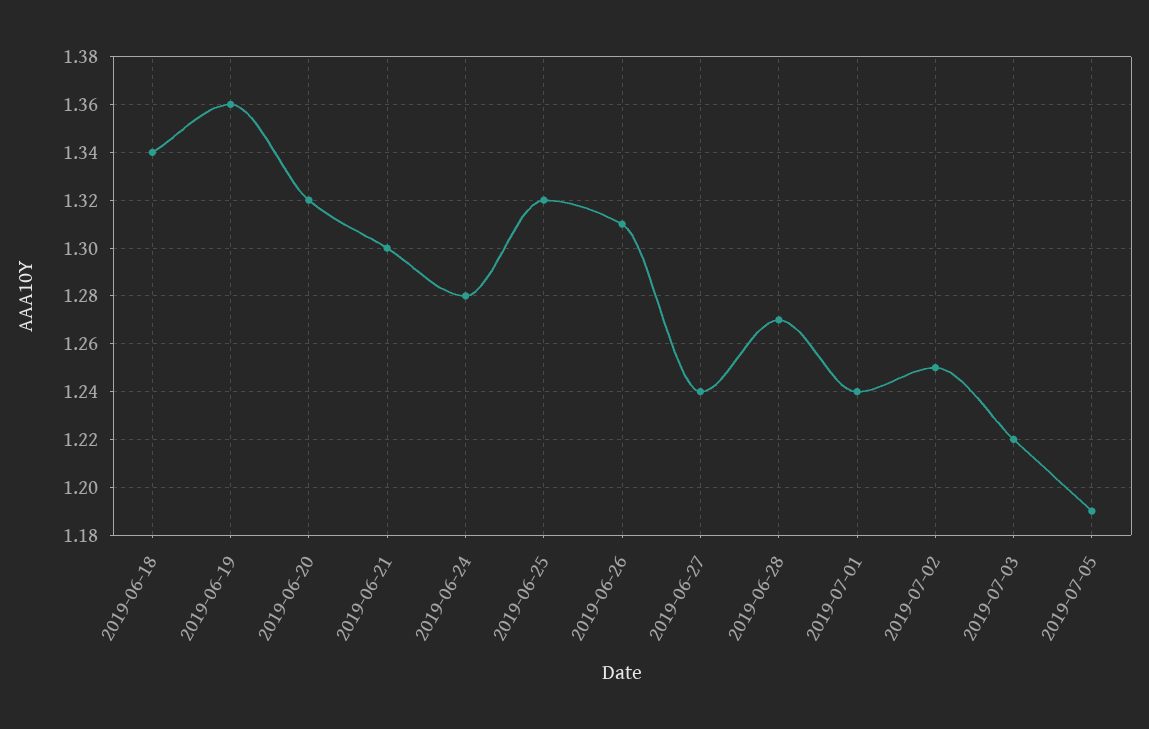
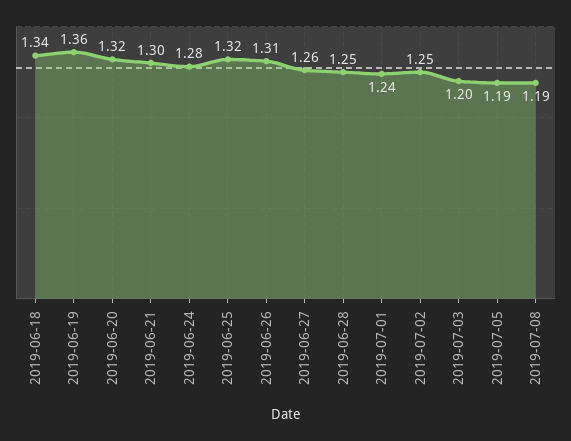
2019-06-27: 1.24 -> 1.26
2019-06-28: 1.27 -> 1.25
2019-07-03: 1.22 -> 1.2
2019-07-08: none -> 1.19

